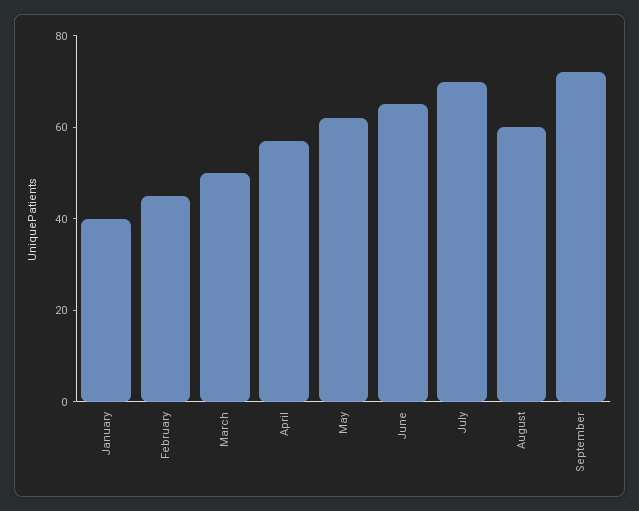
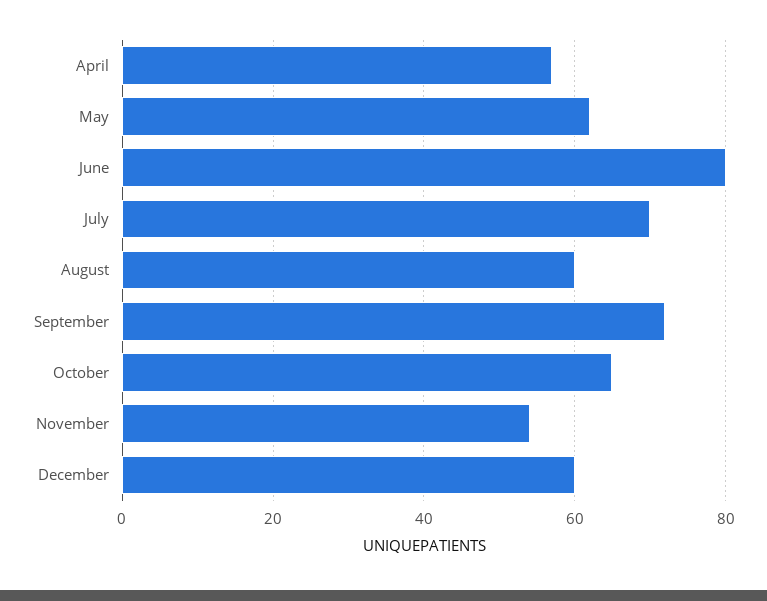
January: 40 -> none
February: 45 -> none
March: 50 -> none
June: 65 -> 80
October: none -> 65
November: none -> 55
December: none -> 60

